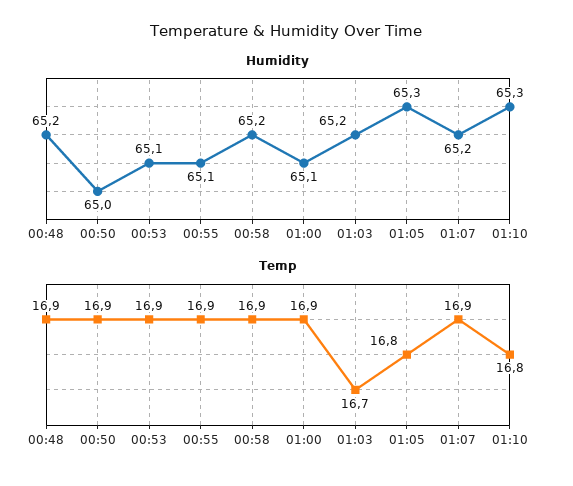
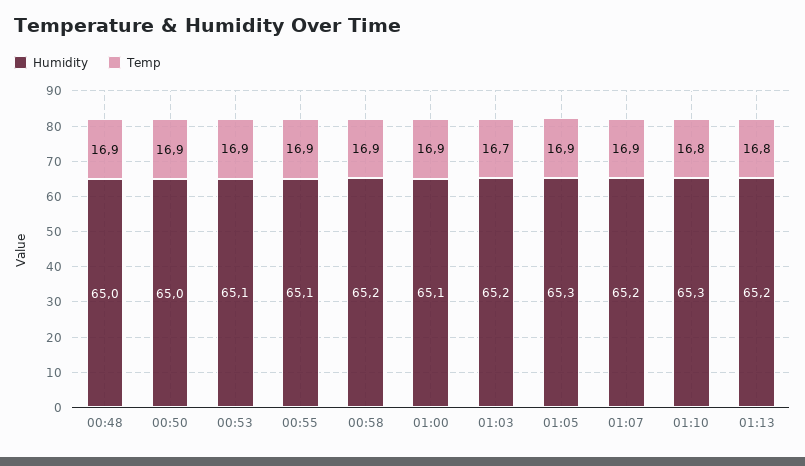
Humidity, 00:48: 65.2 -> 65
Temp, 01:05: 16.8 -> 16.9
Humidity, 01:13: none -> 65.2
Temp, 01:13: none -> 16.8

